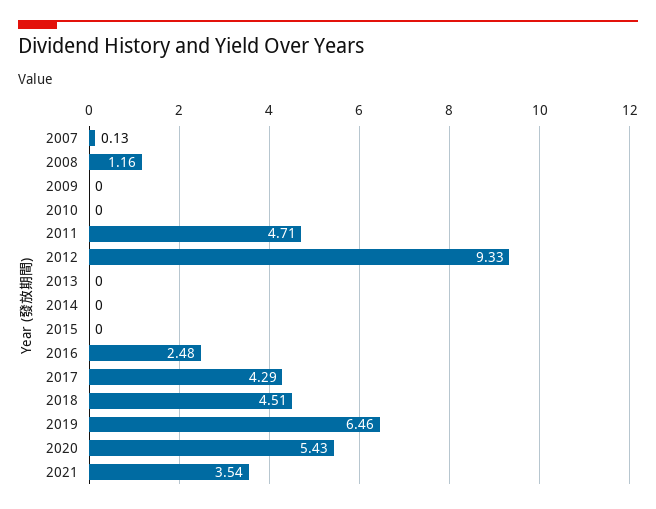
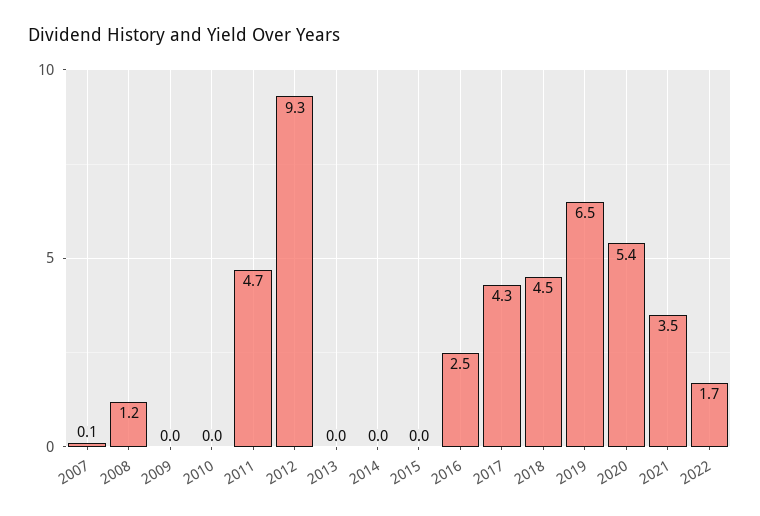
2022: none -> 1.7

